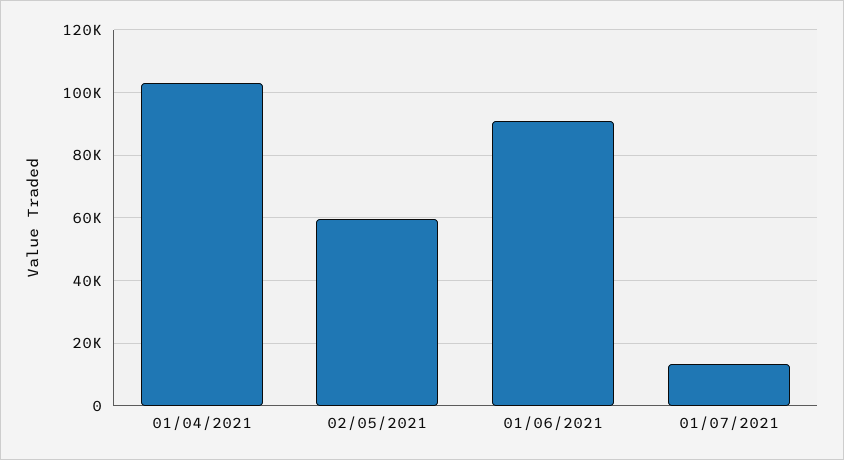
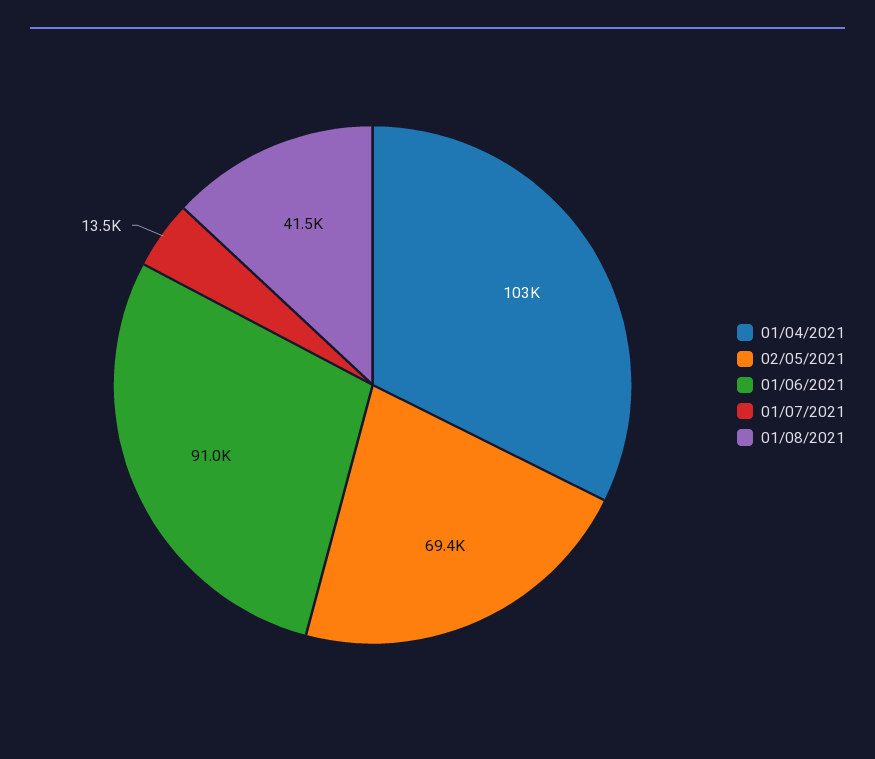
02/05/2021: 60000 -> 69400
01/08/2021: none -> 41500

